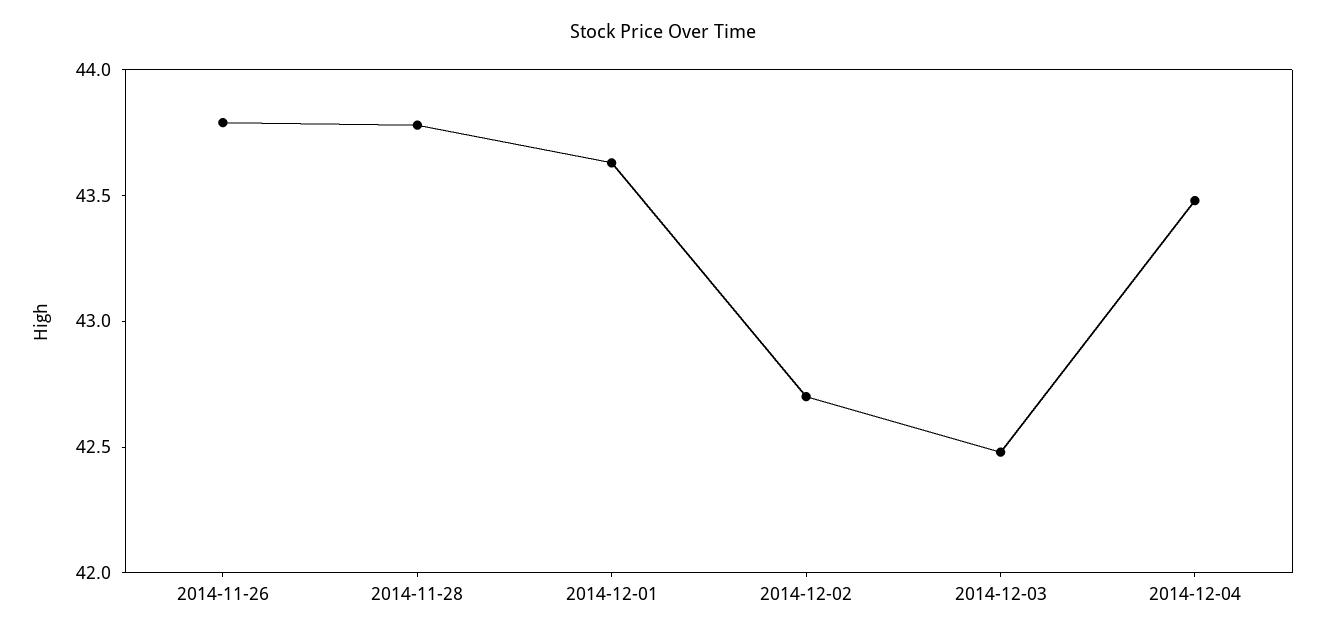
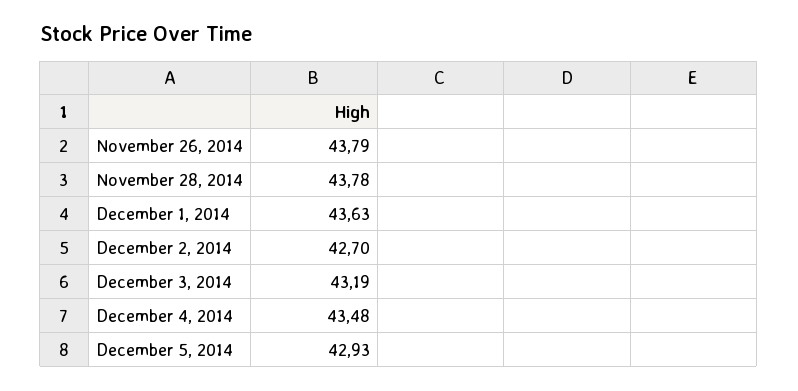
2014-12-03: 42.5 -> 43.19
December 5, 2014: none -> 42.93

